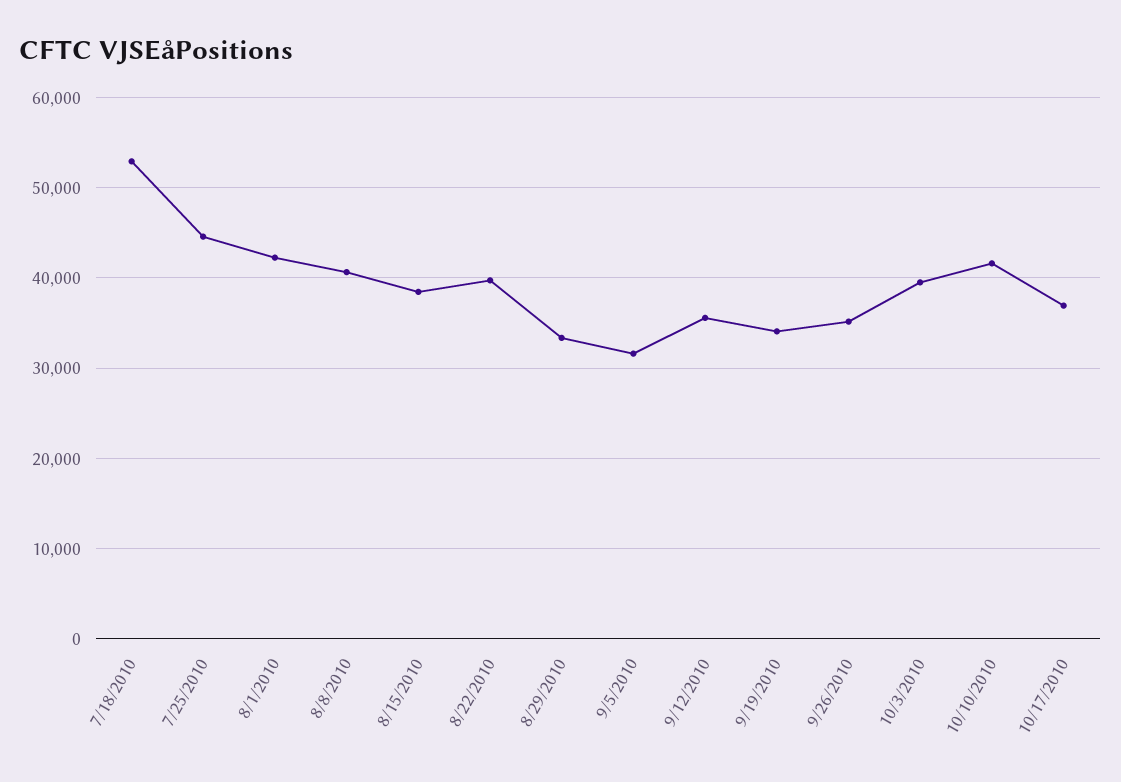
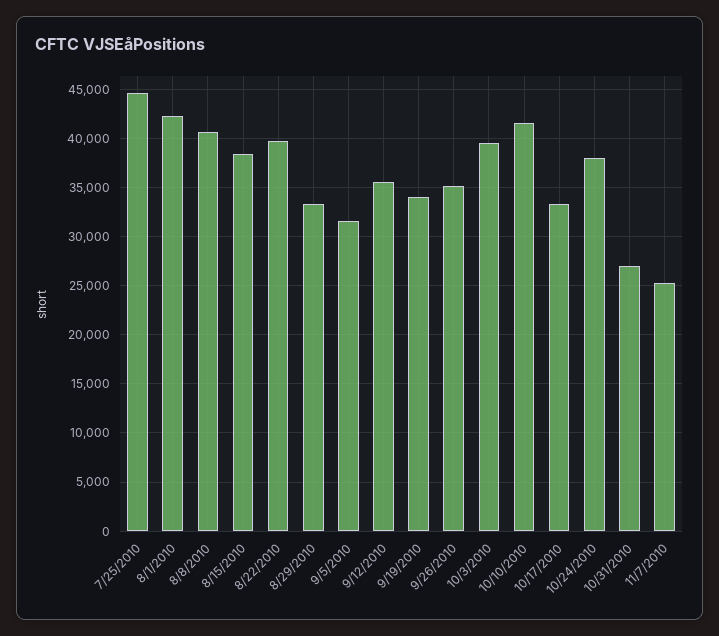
7/18/2010: 53000 -> none
10/17/2010: 37000 -> 33000
10/24/2010: none -> 38000
10/31/2010: none -> 27000
11/7/2010: none -> 25000

